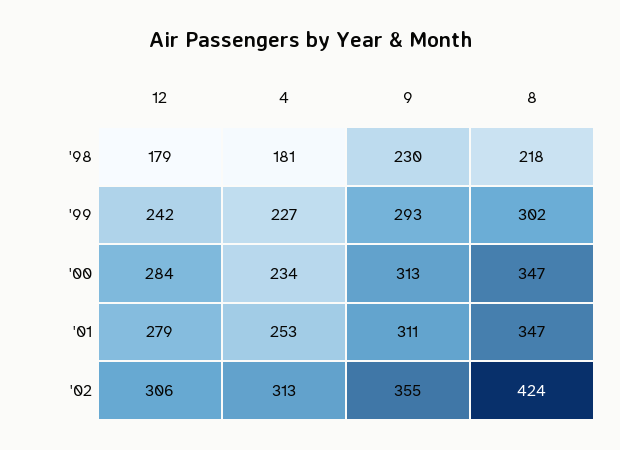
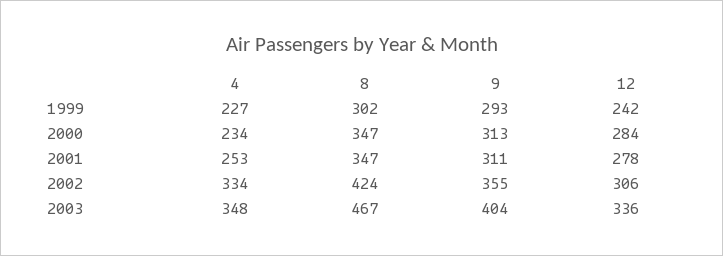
12, '98: 179 -> none
4, '98: 181 -> none
9, '98: 230 -> none
8, '98: 218 -> none
12, '01: 279 -> 278
4, '02: 313 -> 334
4, 2003: none -> 348
8, 2003: none -> 467
9, 2003: none -> 404
12, 2003: none -> 336

